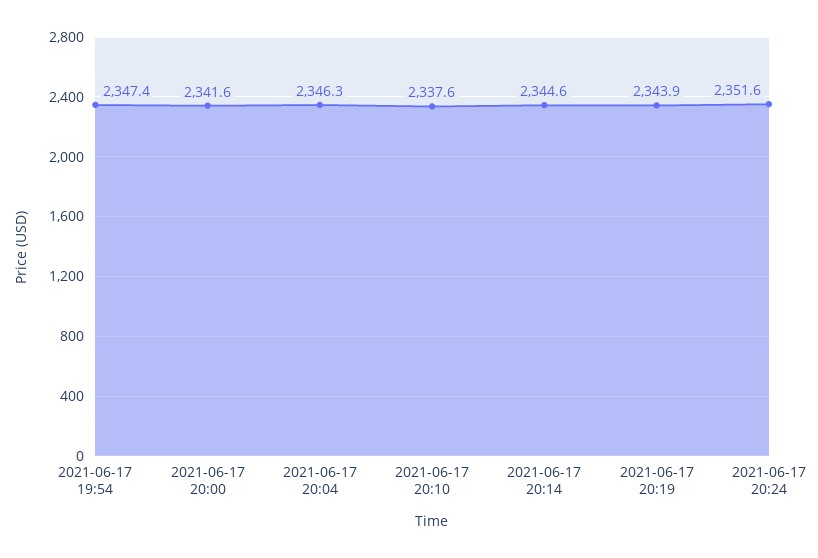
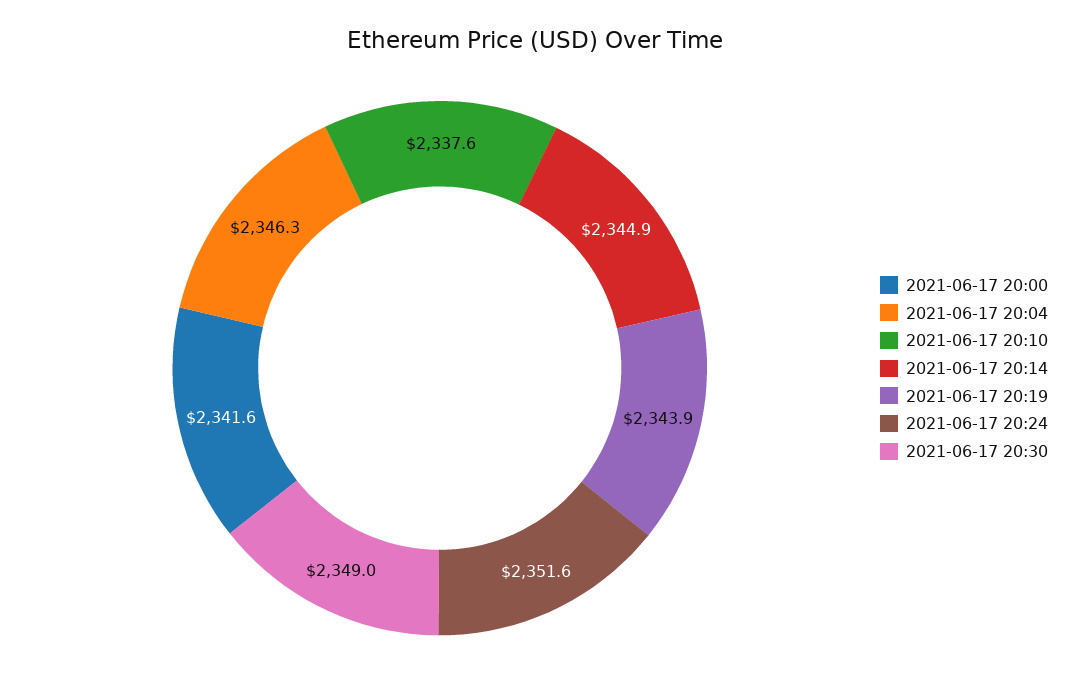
2021-06-17 19:54: 2347.4 -> none
2021-06-17 20:14: 2344.6 -> 2344.9
2021-06-17 20:30: none -> 2349

